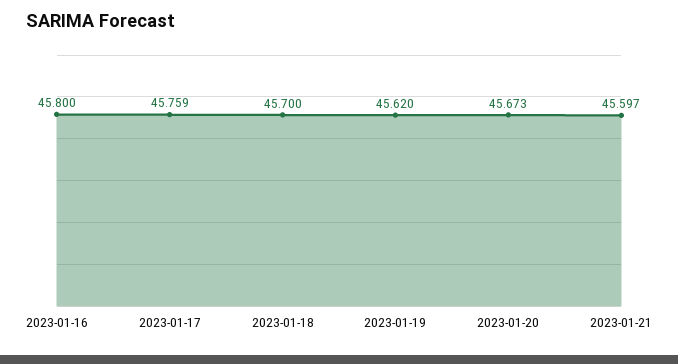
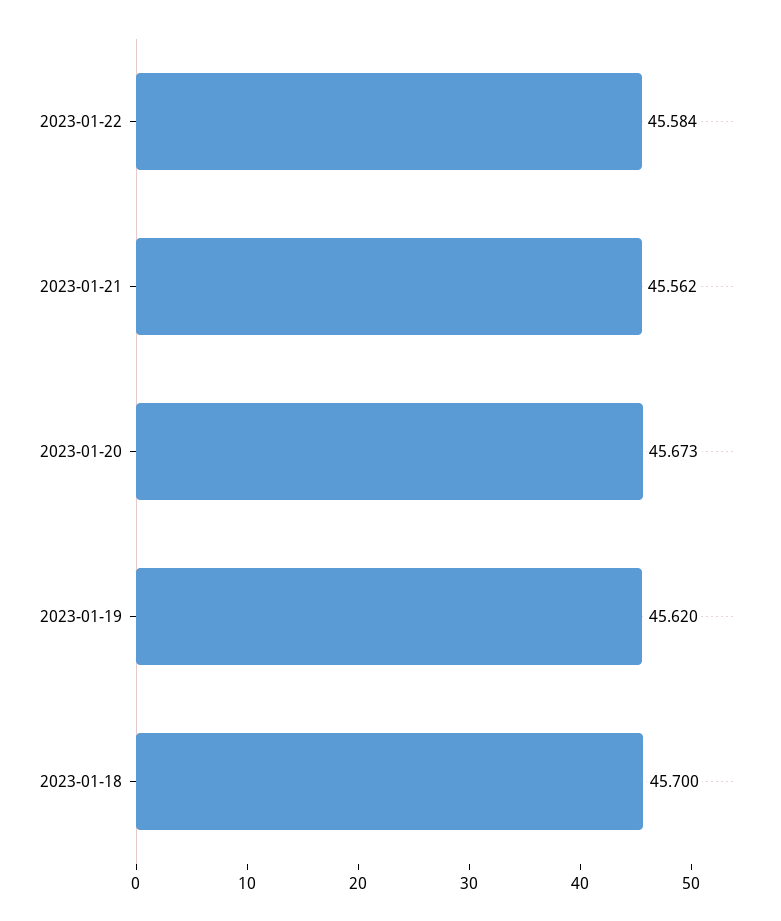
2023-01-16: 45.8 -> none
2023-01-17: 45.759 -> none
2023-01-21: 45.597 -> 45.562
2023-01-22: none -> 45.584

